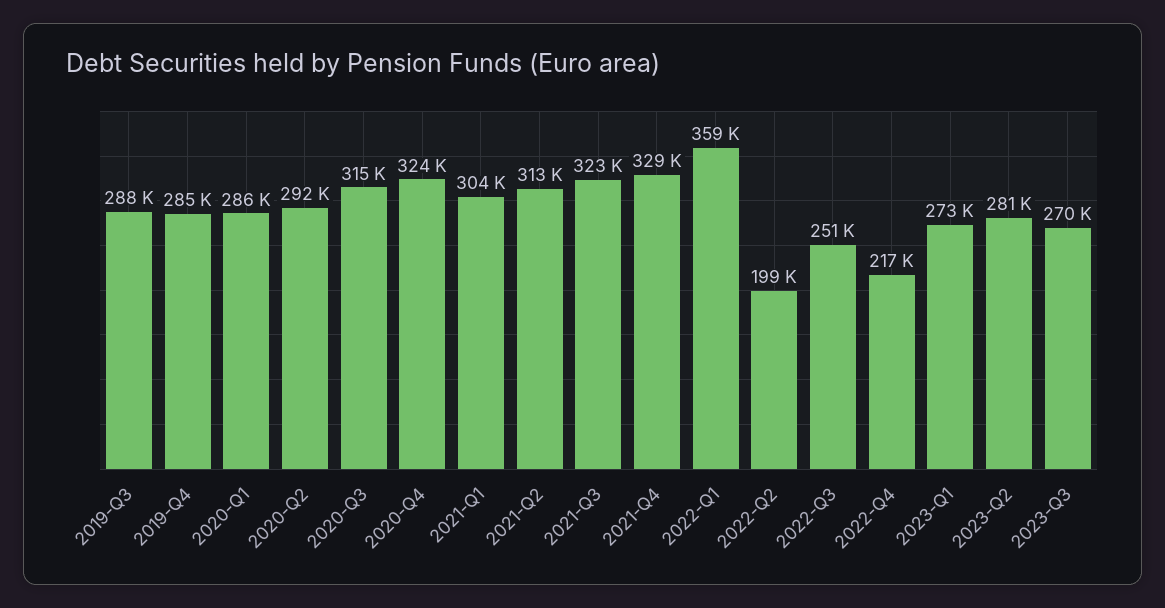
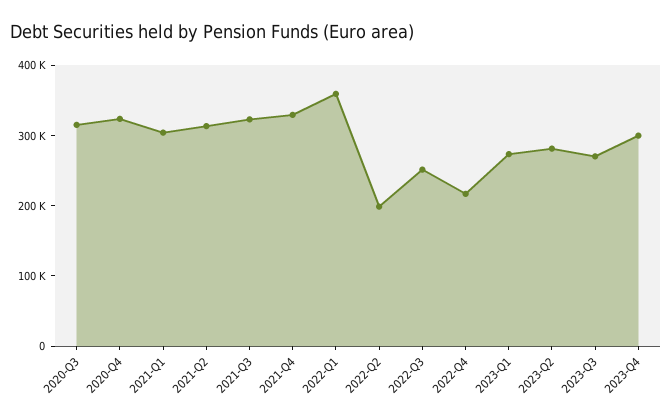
2019-Q3: 288000 -> none
2019-Q4: 285000 -> none
2020-Q1: 286000 -> none
2020-Q2: 292000 -> none
2023-Q4: none -> 300000

